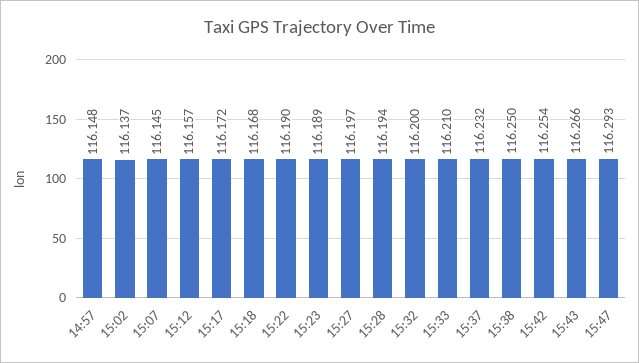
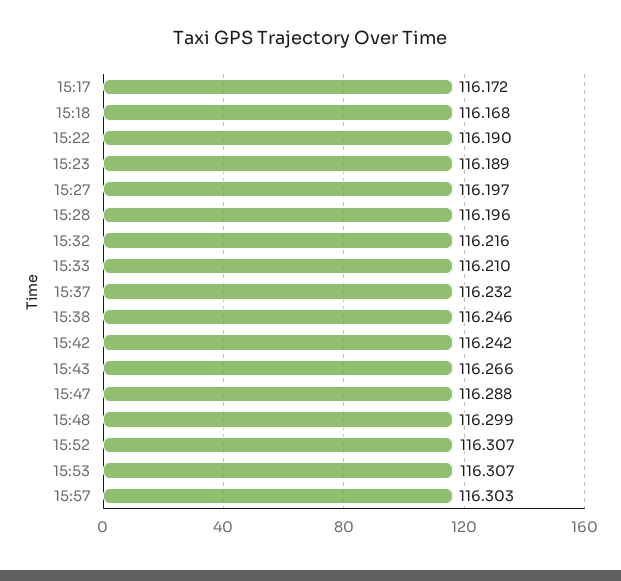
14:57: 116.148 -> none
15:02: 116.137 -> none
15:07: 116.145 -> none
15:12: 116.157 -> none
15:28: 116.194 -> 116.196
15:32: 116.2 -> 116.216
15:38: 116.25 -> 116.246
15:42: 116.254 -> 116.242
15:47: 116.293 -> 116.288
15:48: none -> 116.299
15:52: none -> 116.307
15:53: none -> 116.307
15:57: none -> 116.303

